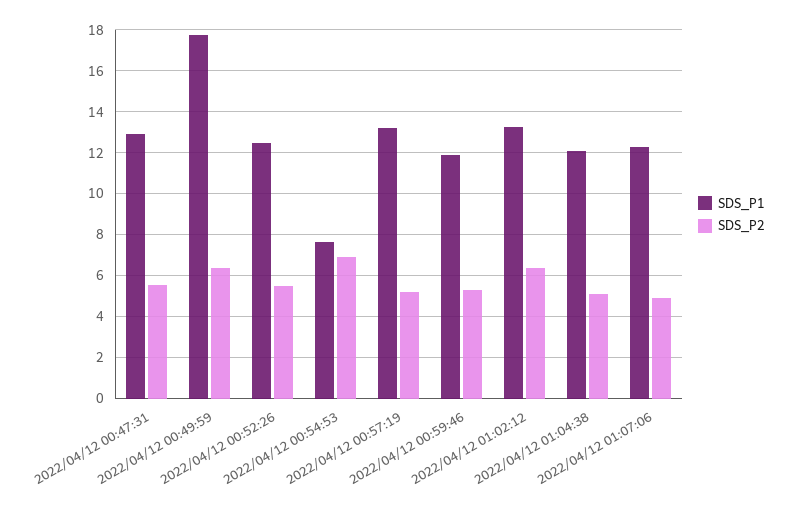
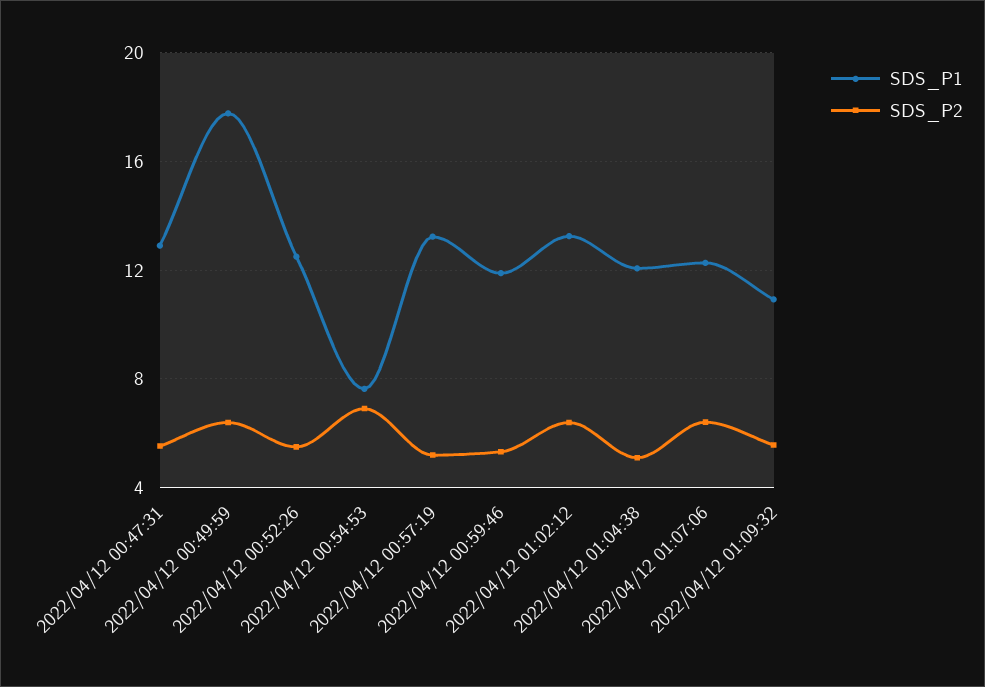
SDS_P2, 2022/04/12 01:07:06: 5 -> 6.5
SDS_P1, 2022/04/12 01:09:32: none -> 11
SDS_P2, 2022/04/12 01:09:32: none -> 5.5

